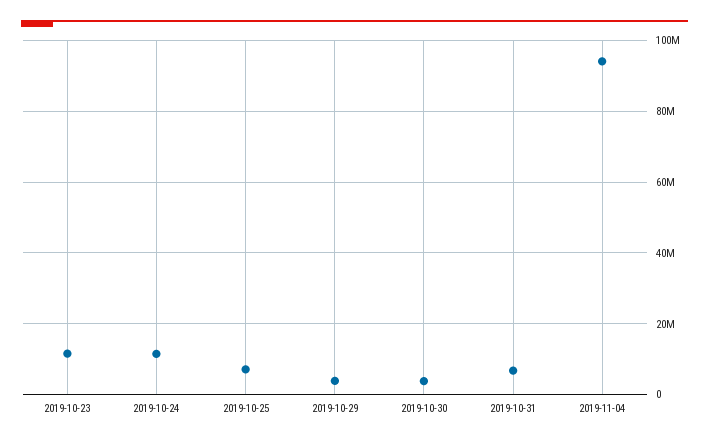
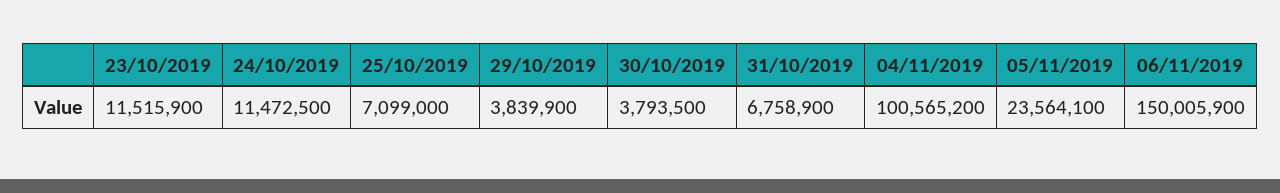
2019-11-04: 94000000 -> 100565200
05/11/2019: none -> 23564100
06/11/2019: none -> 150005900

